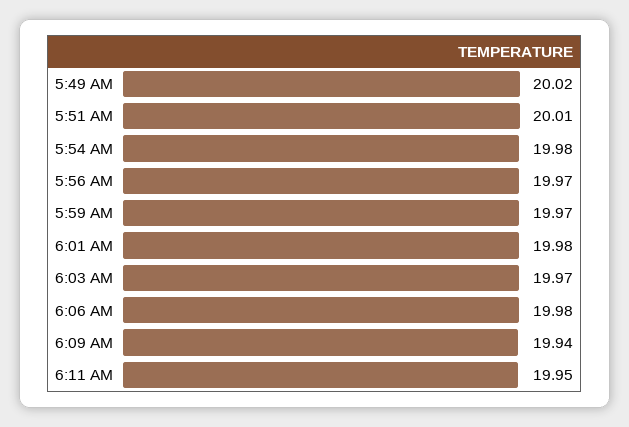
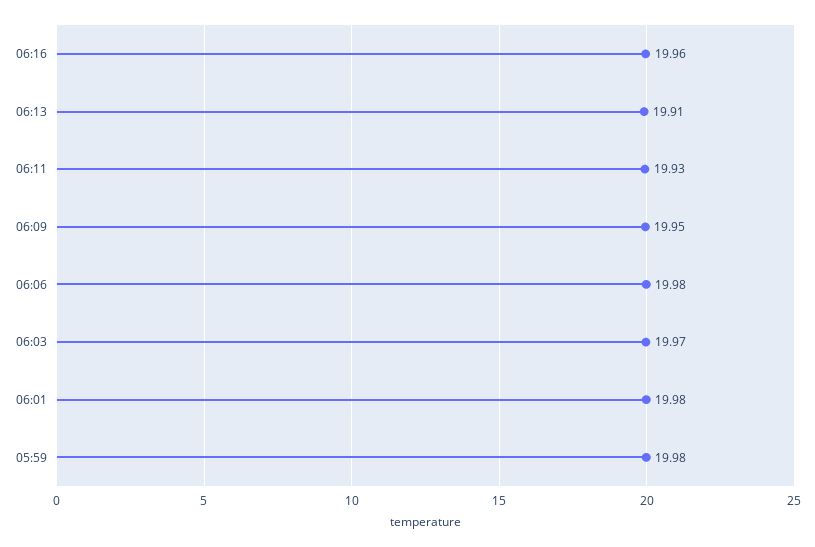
5:49 AM: 20.02 -> none
5:51 AM: 20.01 -> none
5:54 AM: 19.98 -> none
5:56 AM: 19.97 -> none
5:59 AM: 19.97 -> 19.98
6:09 AM: 19.94 -> 19.95
6:11 AM: 19.95 -> 19.93
06:16: none -> 19.96
06:13: none -> 19.91

